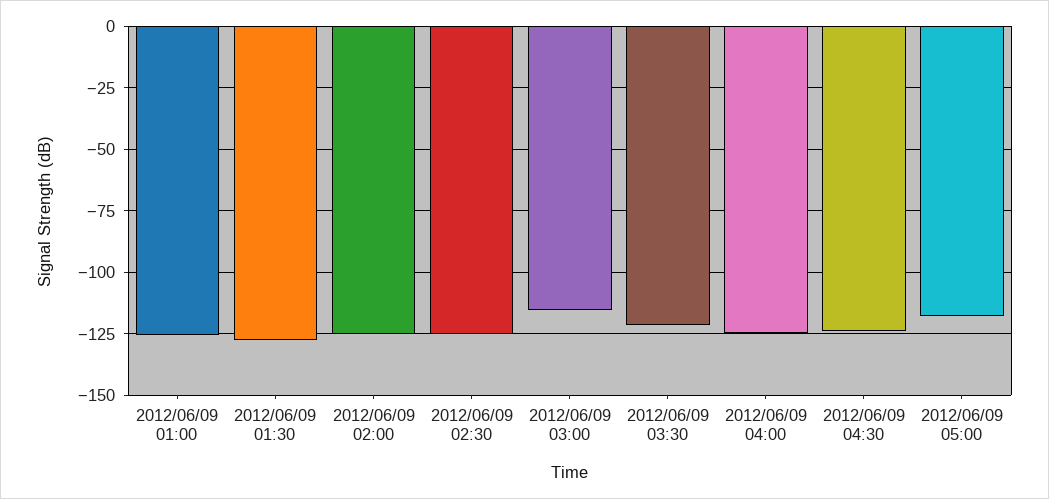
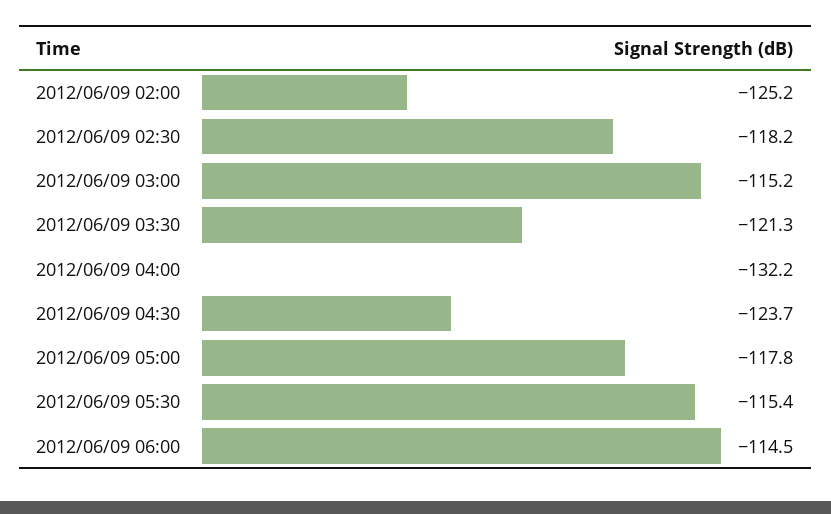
2012/06/09 01:00: -125 -> none
2012/06/09 01:30: -127.5 -> none
2012/06/09 02:30: -125 -> -118.2
2012/06/09 04:00: -125 -> -132.2
2012/06/09 05:30: none -> -115.4
2012/06/09 06:00: none -> -114.5

